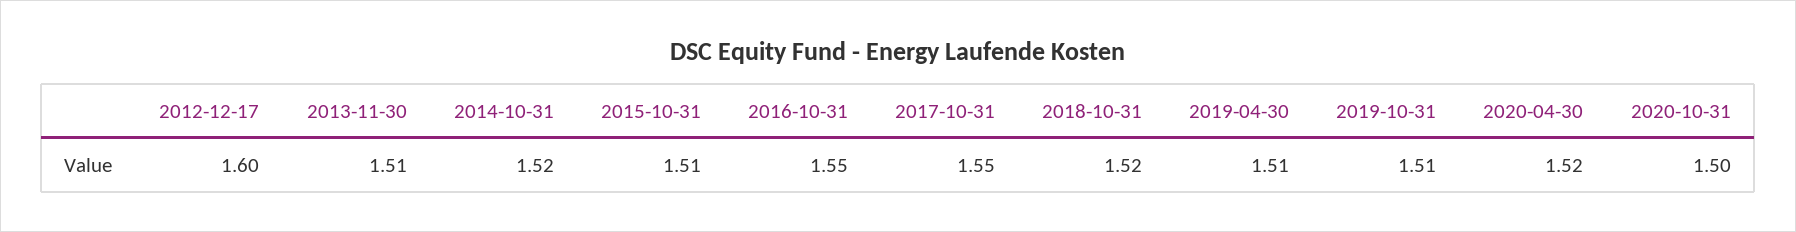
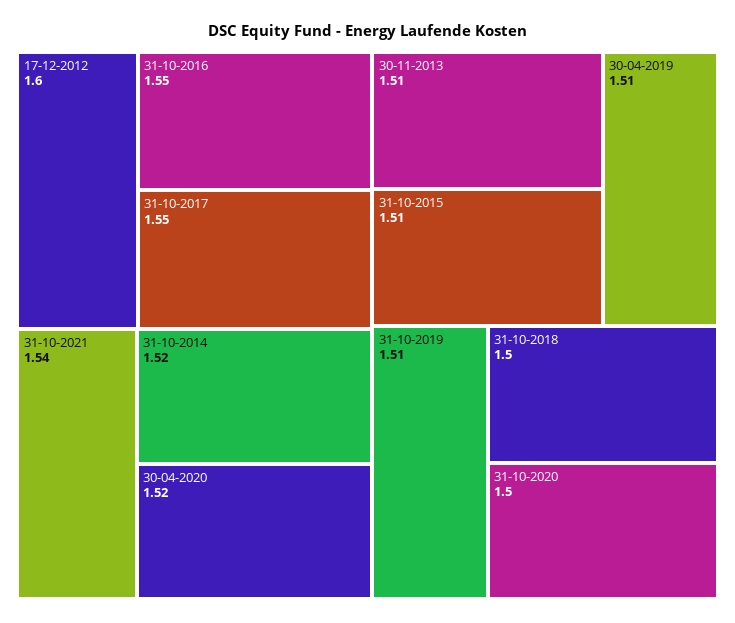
2018-10-31: 1.52 -> 1.5
31-10-2021: none -> 1.54

